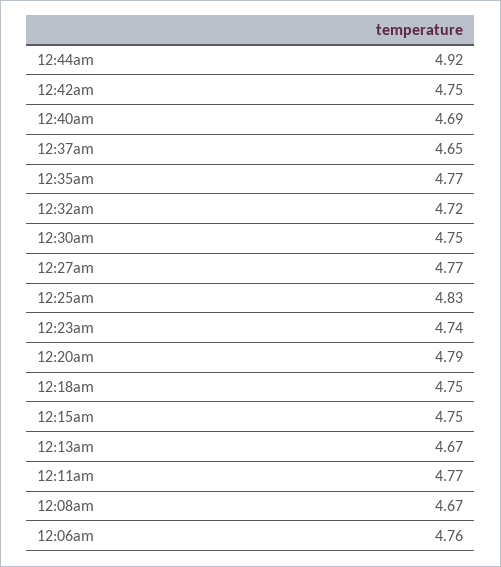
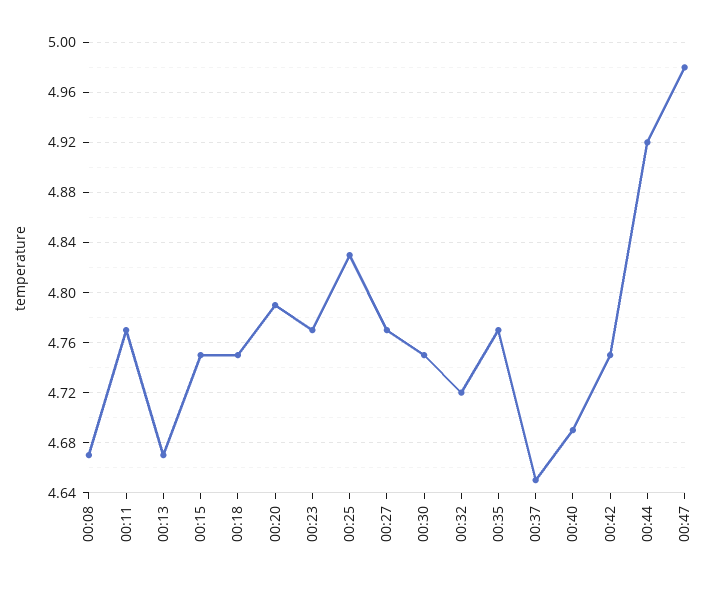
12:23am: 4.74 -> 4.77
12:06am: 4.76 -> none
00:47: none -> 4.98

